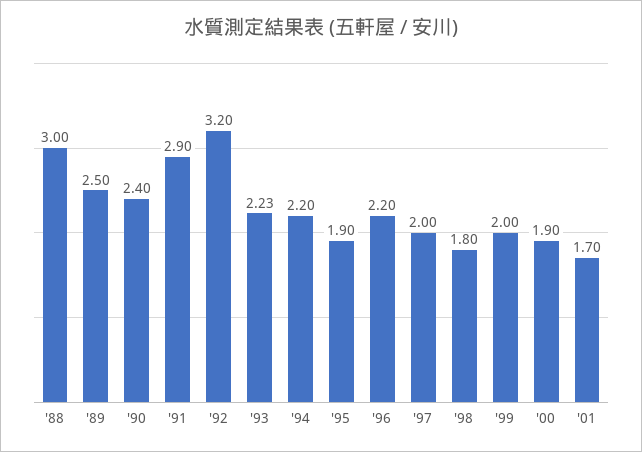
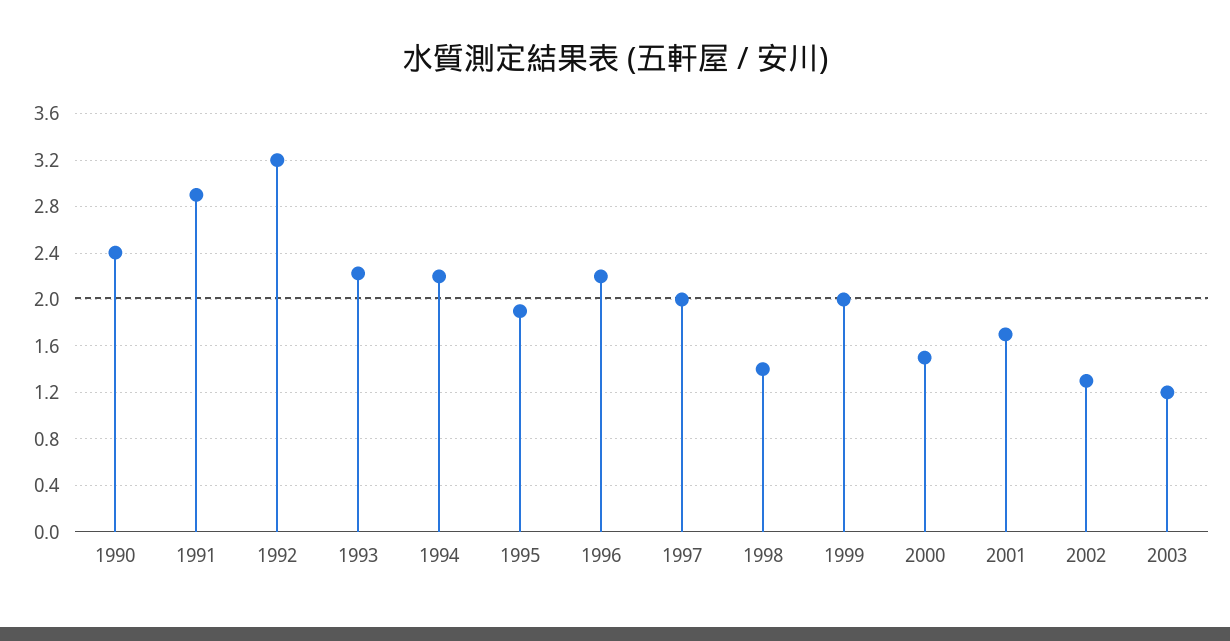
'88: 3 -> none
'89: 2.5 -> none
'98: 1.8 -> 1.4
'00: 1.9 -> 1.5
2002: none -> 1.3
2003: none -> 1.2

